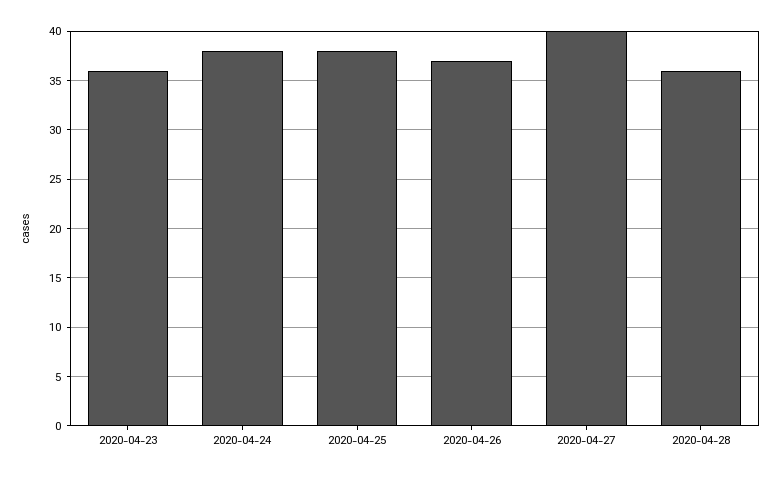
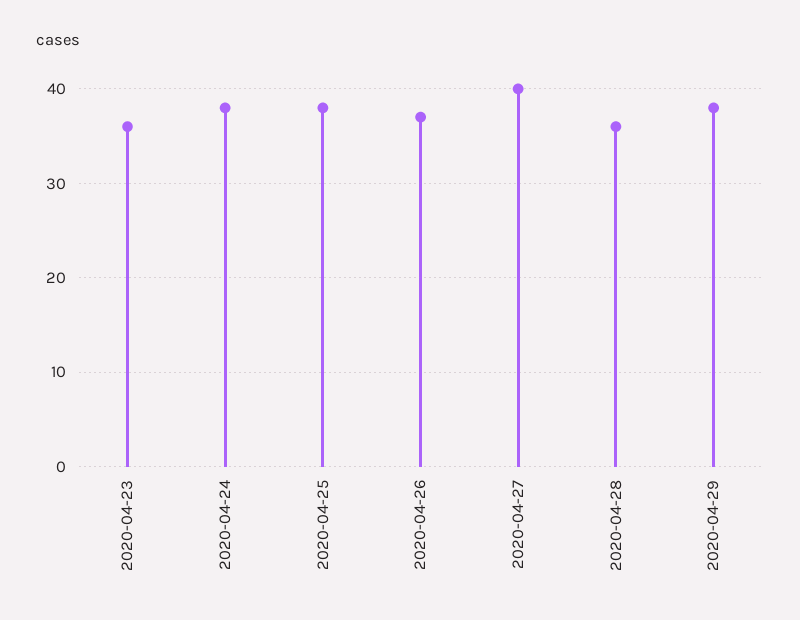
2020-04-29: none -> 38

